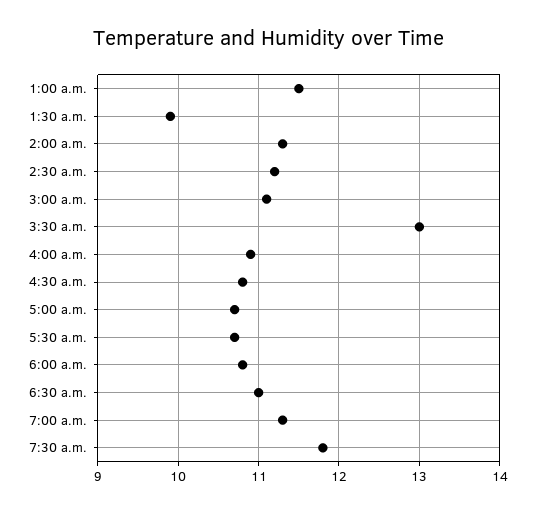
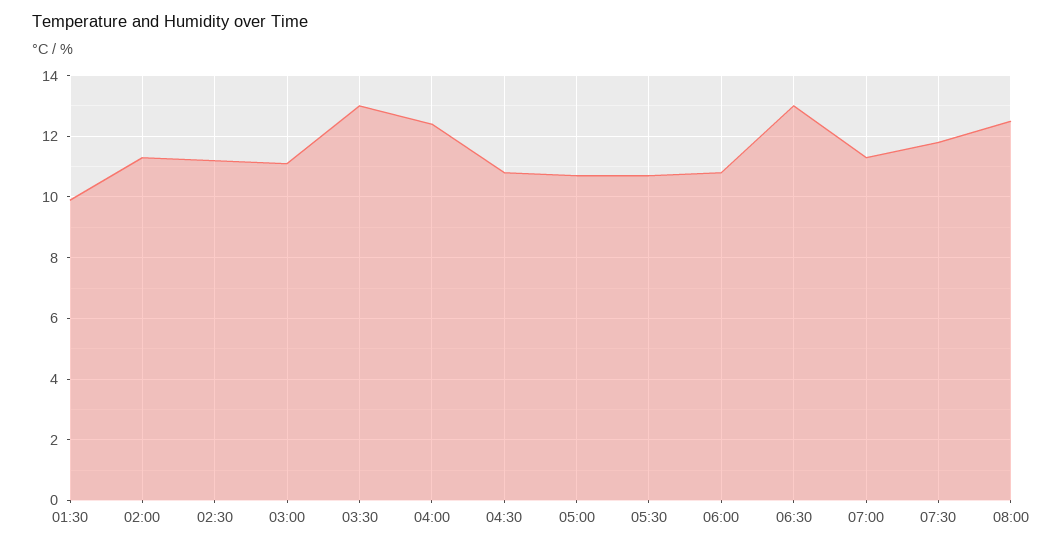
1:00 a.m.: 11.5 -> none
4:00 a.m.: 10.9 -> 12.5
6:30 a.m.: 11 -> 13
08:00: none -> 12.5

